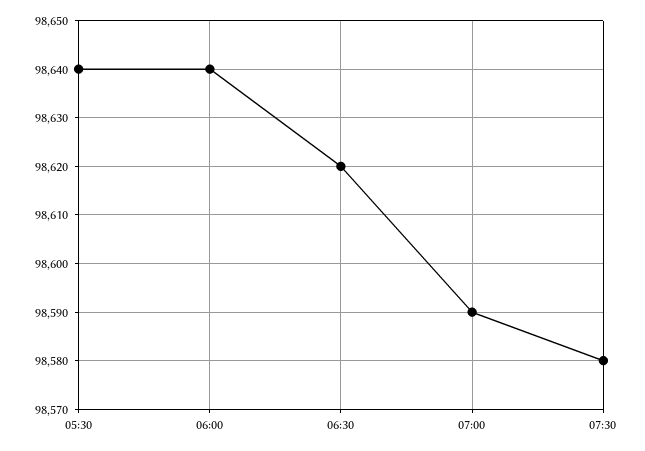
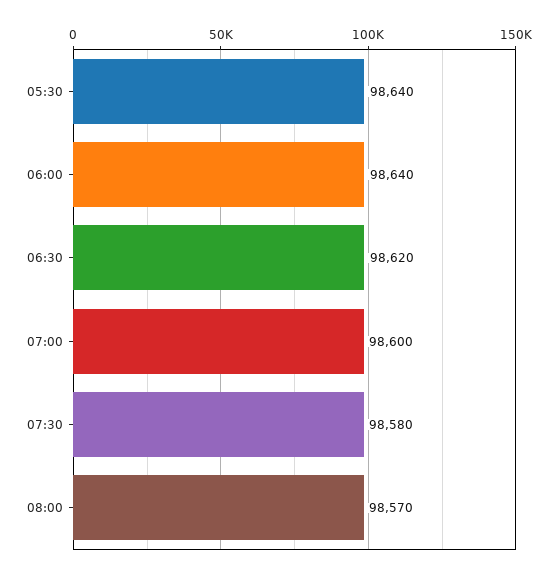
07:00: 98590 -> 98600
08:00: none -> 98570

